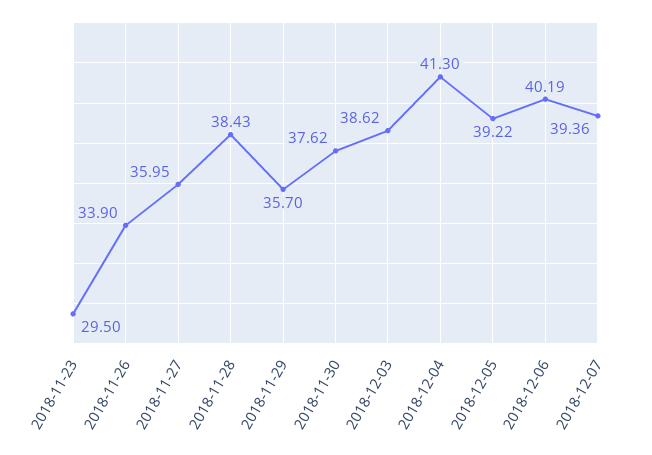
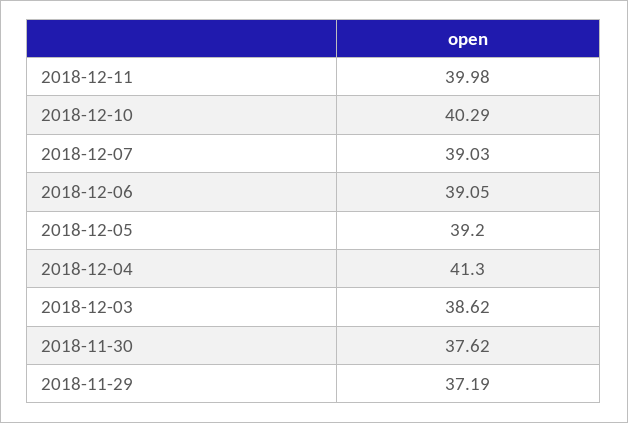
2018-11-23: 29.5 -> none
2018-11-26: 33.9 -> none
2018-11-27: 35.95 -> none
2018-11-28: 38.43 -> none
2018-11-29: 35.7 -> 37.19
2018-12-05: 39.22 -> 39.2
2018-12-06: 40.19 -> 39.05
2018-12-07: 39.36 -> 39.03
2018-12-11: none -> 39.98
2018-12-10: none -> 40.29

